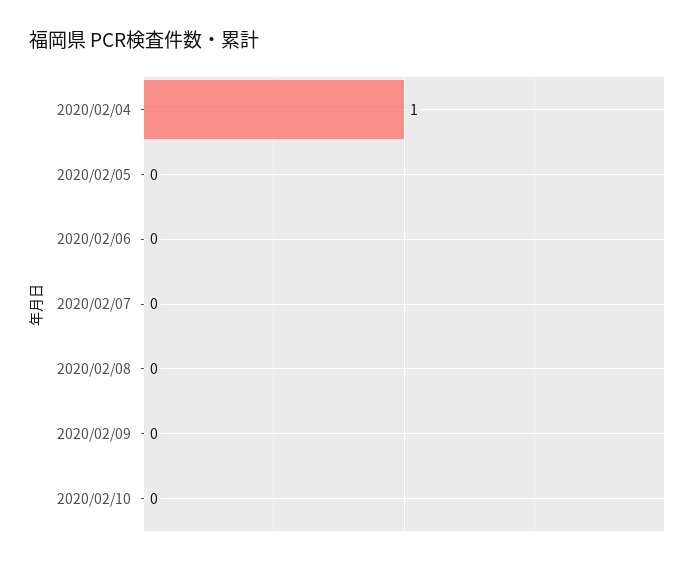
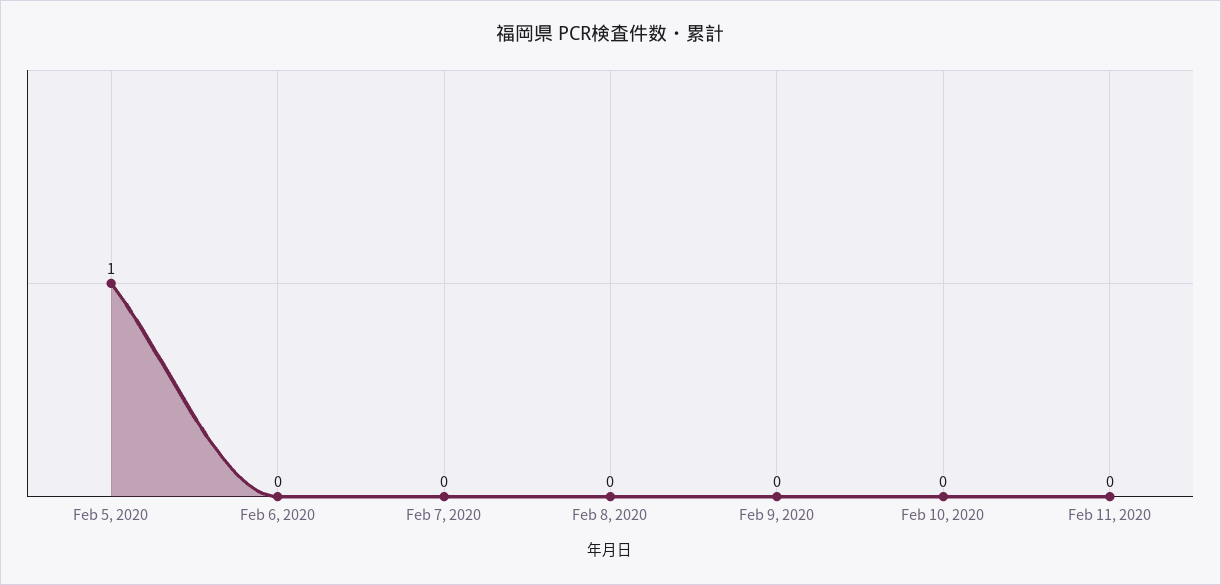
2020/02/04: 1 -> none
2020/02/05: 0 -> 1
Feb 11, 2020: none -> 0

